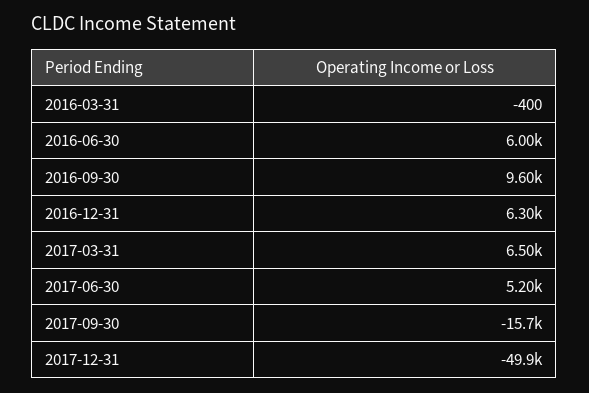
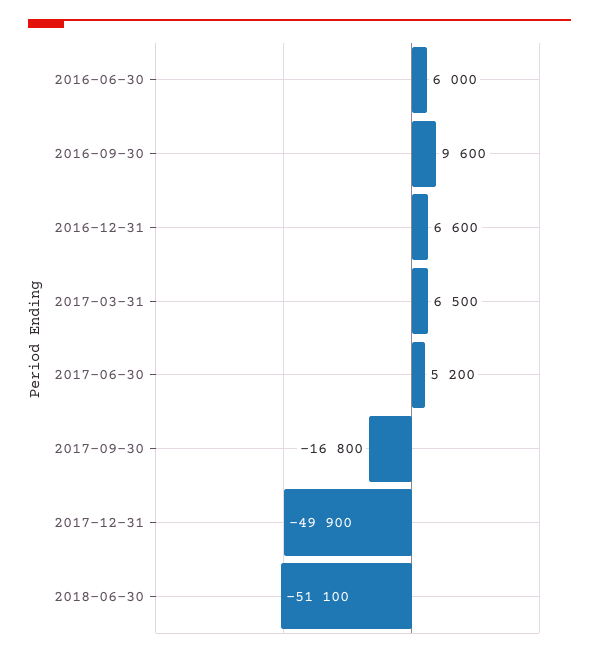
2016-03-31: -400 -> none
2016-12-31: 6300 -> 6600
2017-09-30: -15700 -> -16800
2018-06-30: none -> -51100

